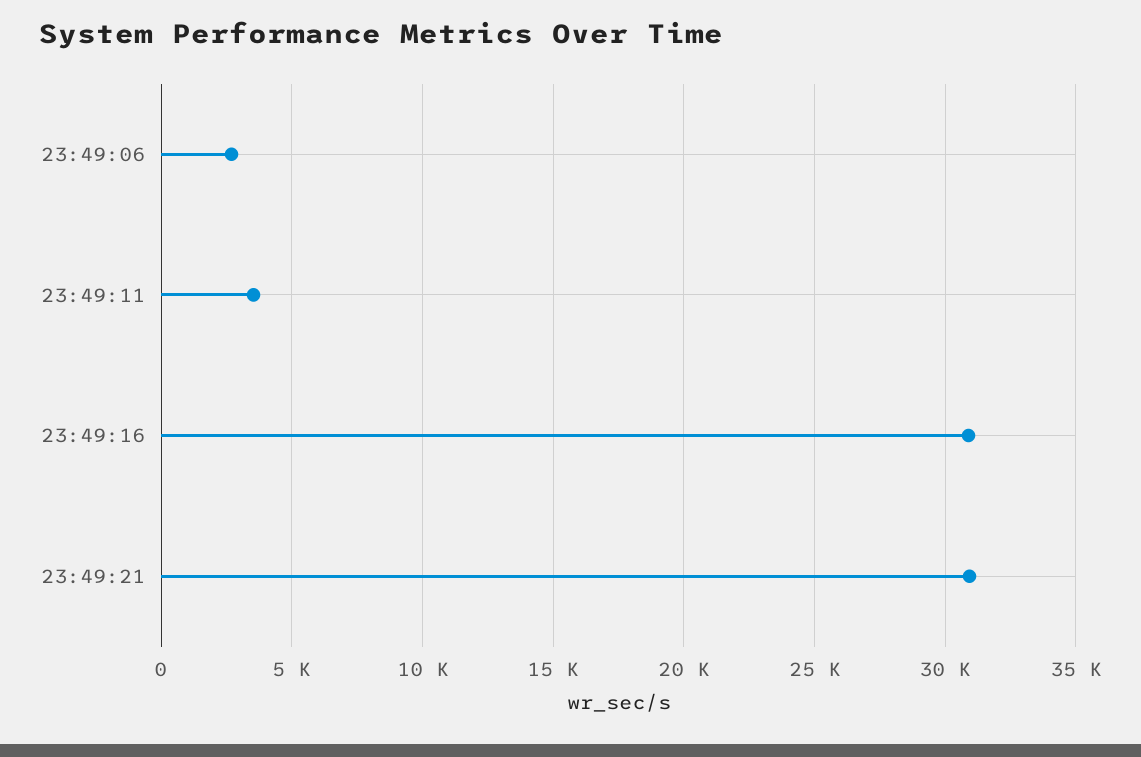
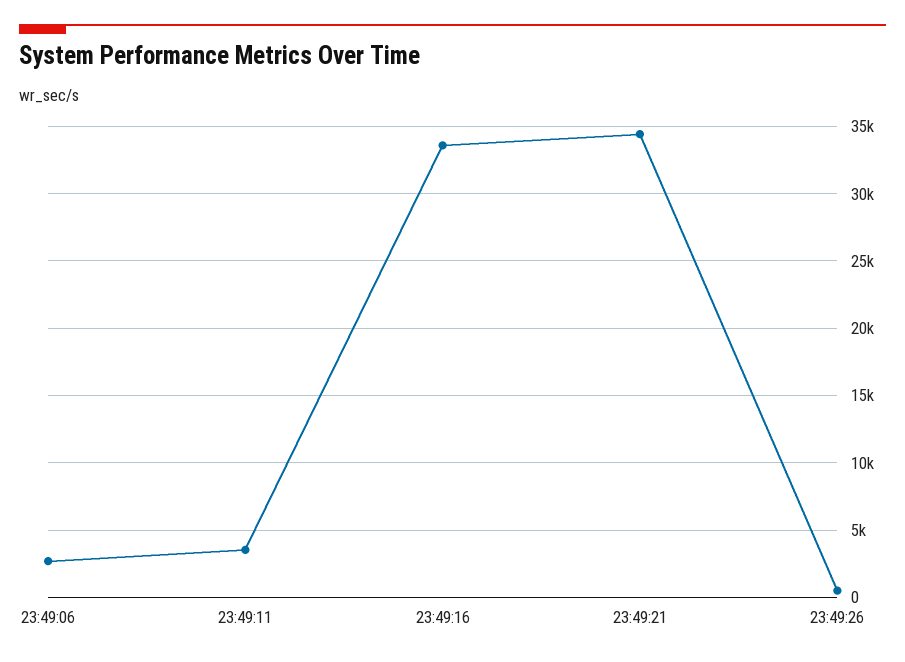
23:49:16: 31000 -> 33500
23:49:21: 31000 -> 34500
23:49:26: none -> 500

